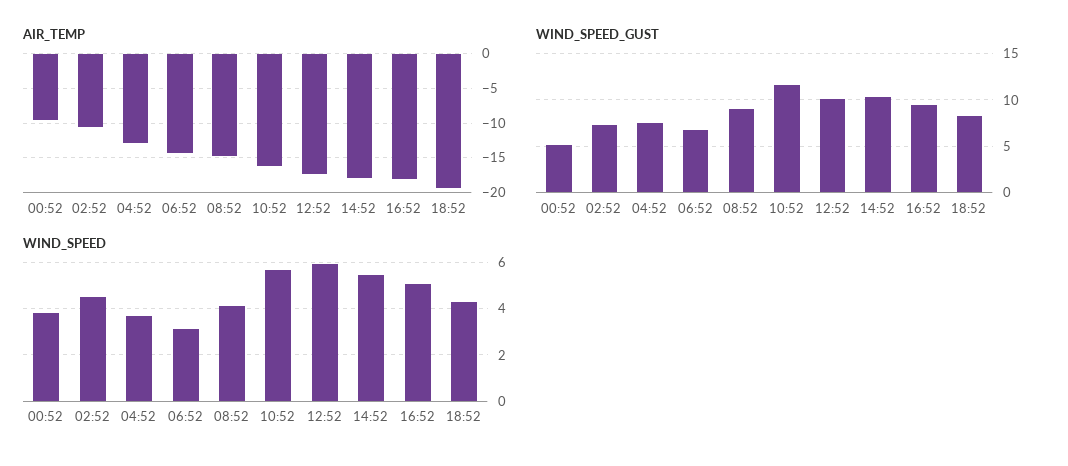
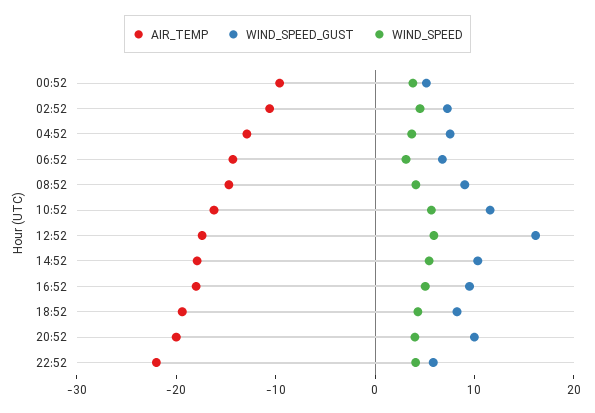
WIND_SPEED_GUST, 12:52: 10 -> 16
AIR_TEMP, 20:52: none -> -20
WIND_SPEED_GUST, 20:52: none -> 10
WIND_SPEED, 20:52: none -> 4
AIR_TEMP, 22:52: none -> -22
WIND_SPEED_GUST, 22:52: none -> 6
WIND_SPEED, 22:52: none -> 4

